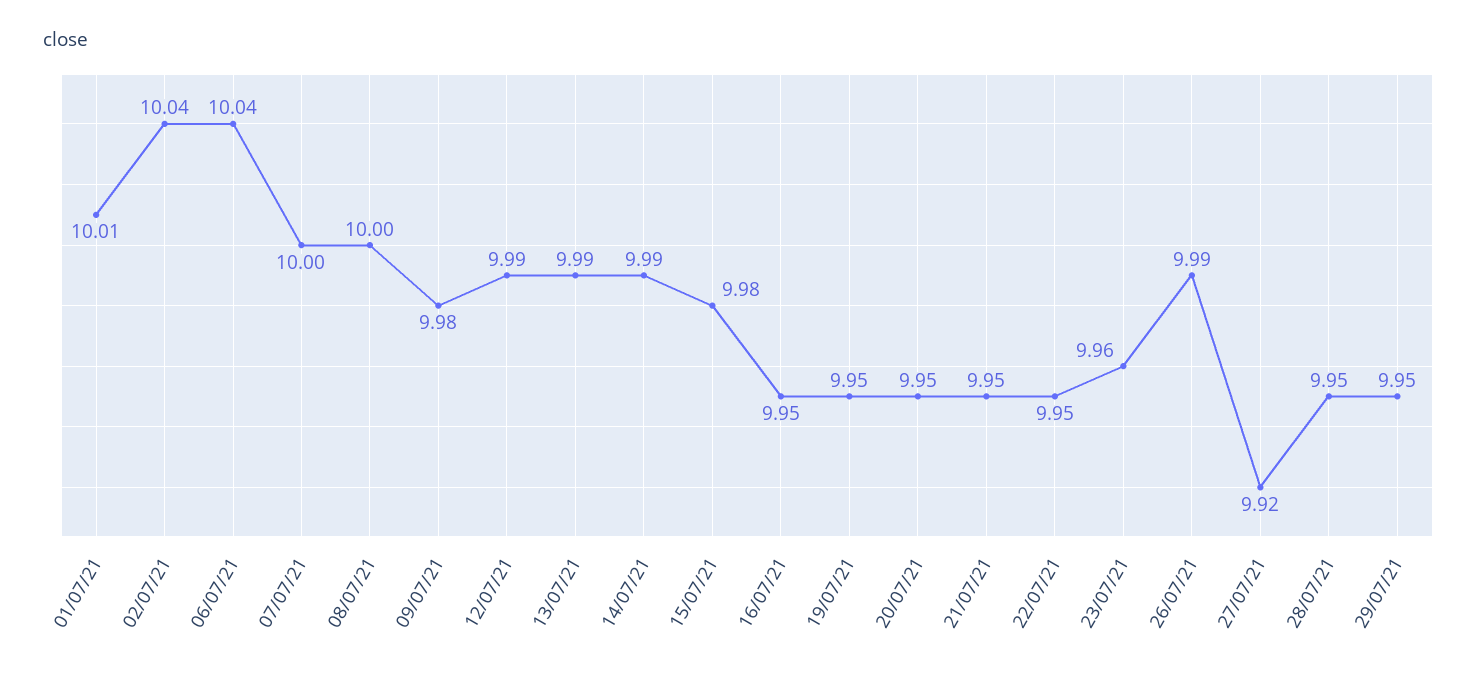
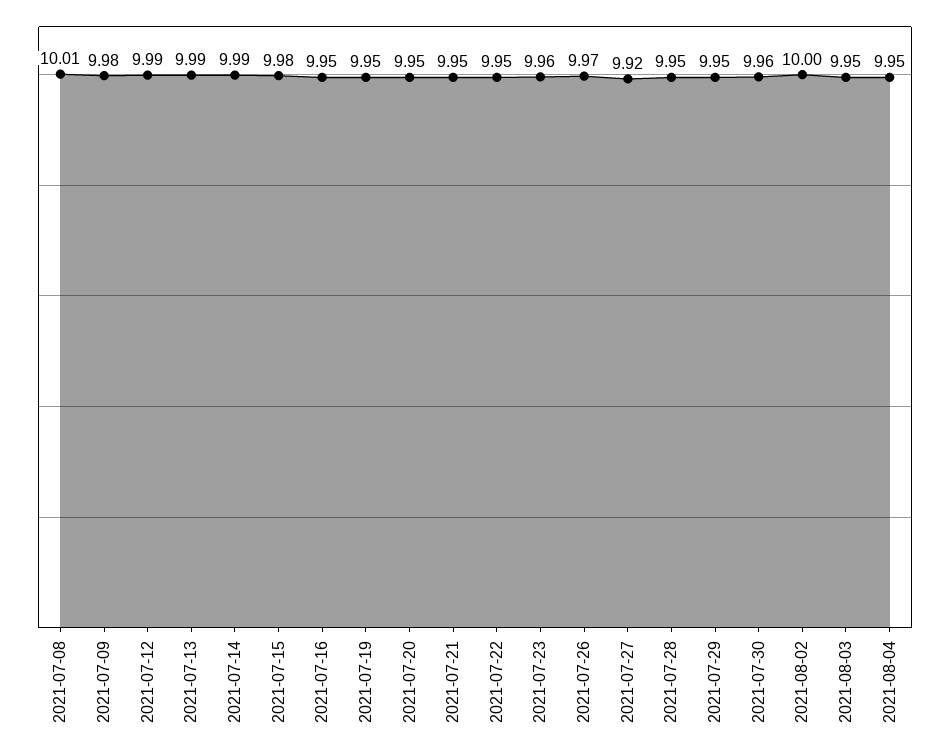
01/07/21: 10.01 -> none
02/07/21: 10.04 -> none
06/07/21: 10.04 -> none
07/07/21: 10 -> none
08/07/21: 10 -> 10.01
26/07/21: 9.99 -> 9.97
2021-07-30: none -> 9.96
2021-08-02: none -> 10
2021-08-03: none -> 9.95
2021-08-04: none -> 9.95

